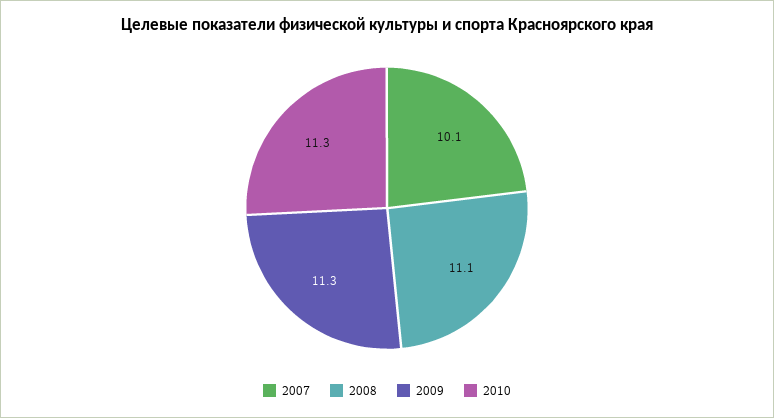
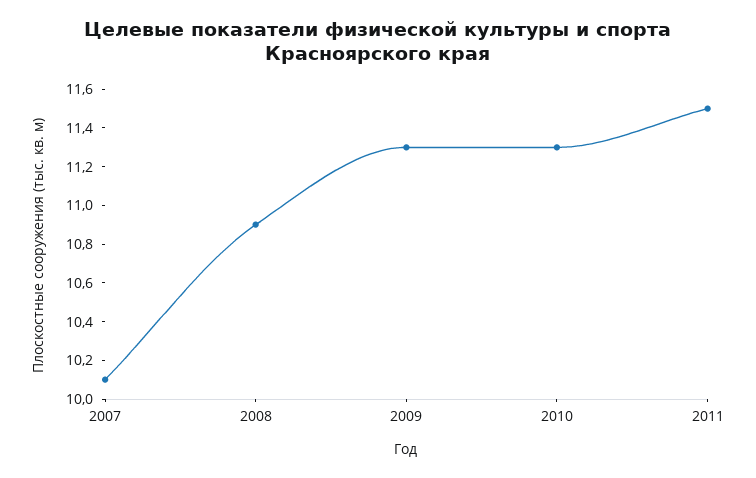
2008: 11.1 -> 10.9
2011: none -> 11.5

